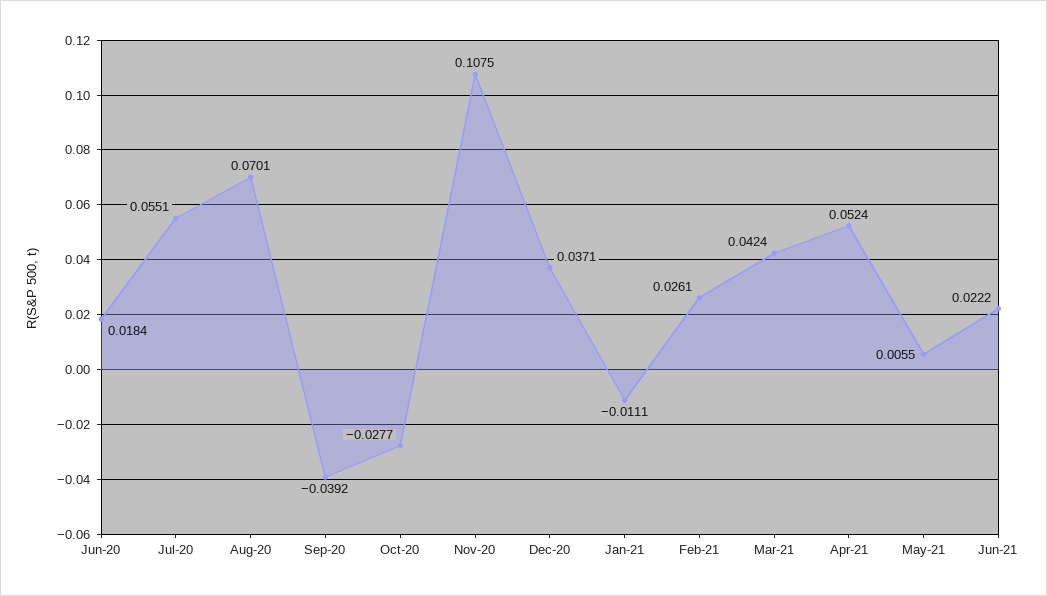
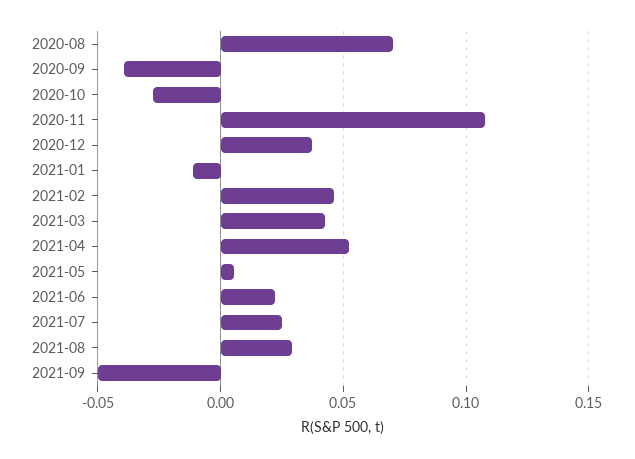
Jun-20: 0.0184 -> none
Jul-20: 0.0551 -> none
Feb-21: 0.0261 -> 0.045
2021-07: none -> 0.025
2021-08: none -> 0.03
2021-09: none -> -0.05

